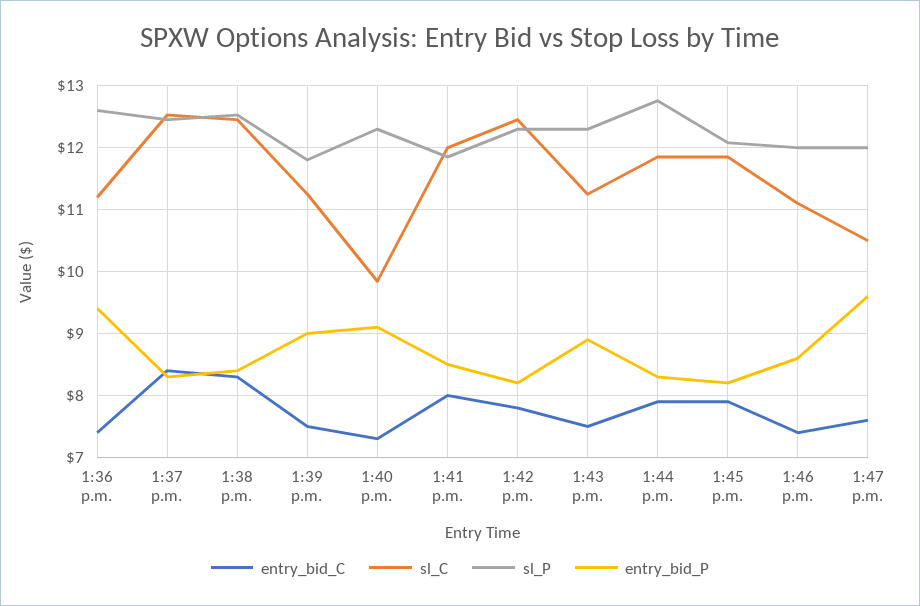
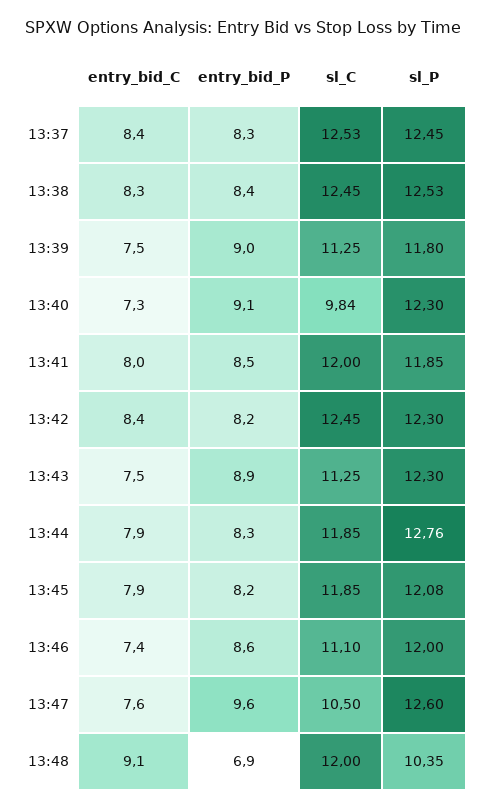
entry_bid_C, 1:36 p.m.: 7.4 -> none
sl_C, 1:36 p.m.: 11.2 -> none
sl_P, 1:36 p.m.: 12.6 -> none
entry_bid_P, 1:36 p.m.: 9.4 -> none
entry_bid_C, 1:42 p.m.: 7.8 -> 8.4
sl_P, 1:47 p.m.: 12 -> 12.6
entry_bid_C, 13:48: none -> 9.1
entry_bid_P, 13:48: none -> 6.9
sl_C, 13:48: none -> 12
sl_P, 13:48: none -> 10.35

